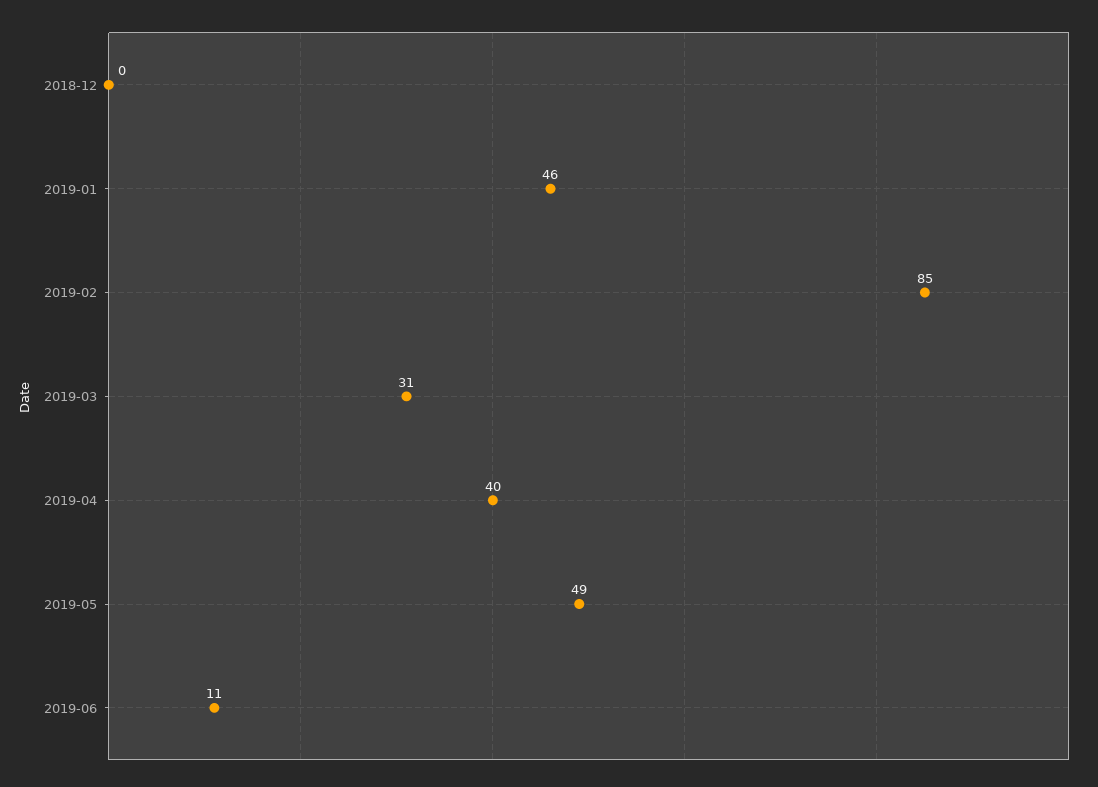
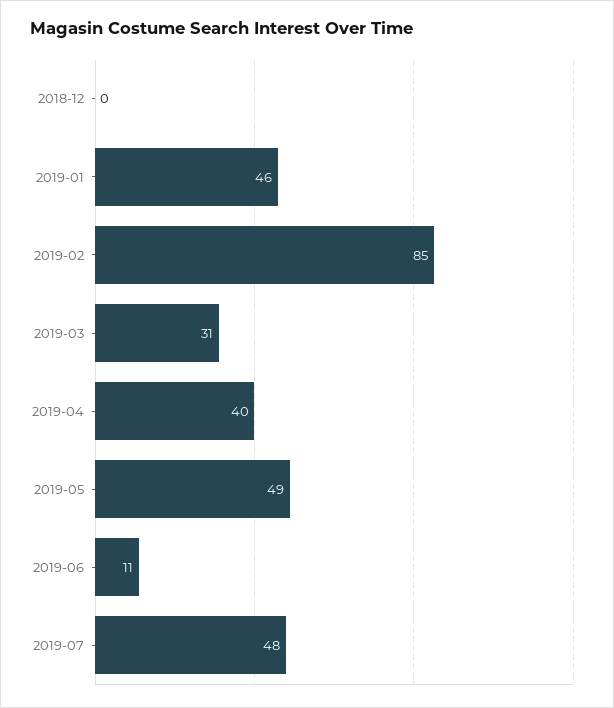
2019-07: none -> 48

